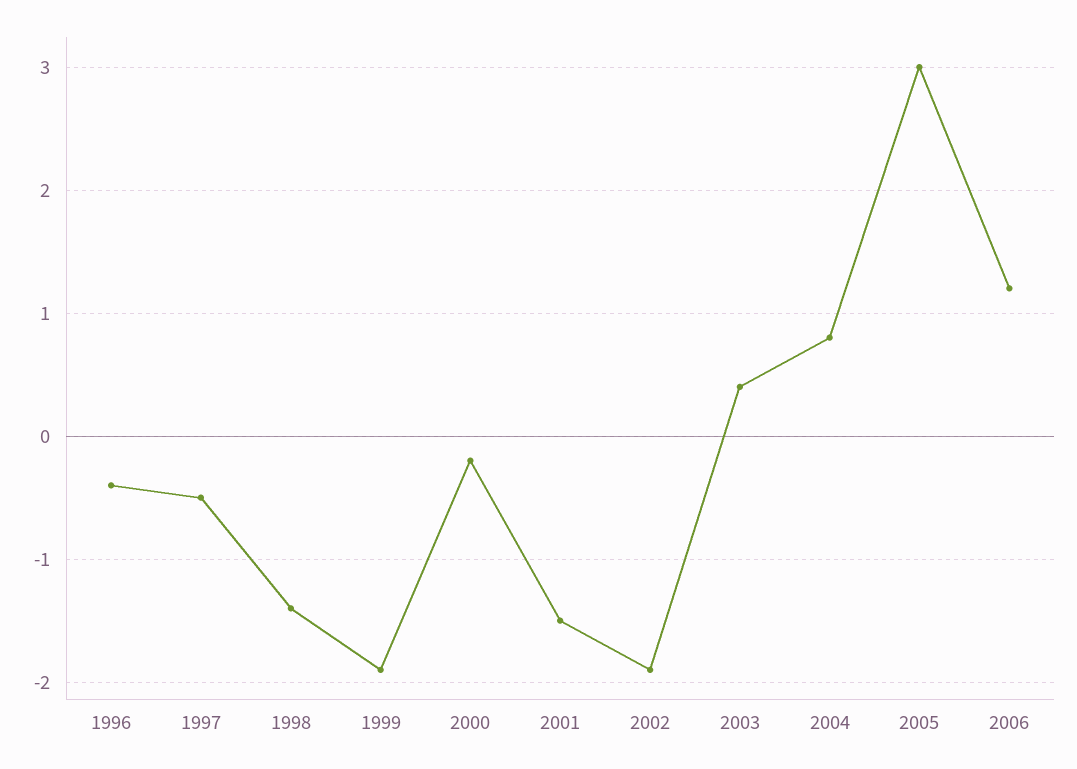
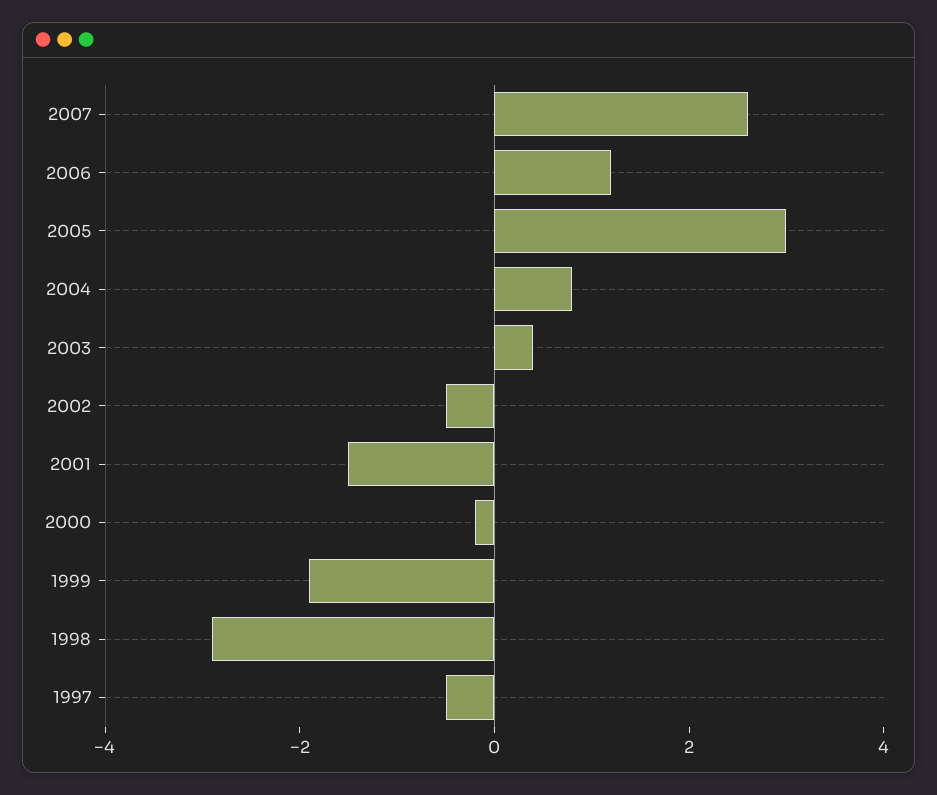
1996: -0.4 -> none
1998: -1.4 -> -3
2002: -1.9 -> -0.5
2007: none -> 2.5

